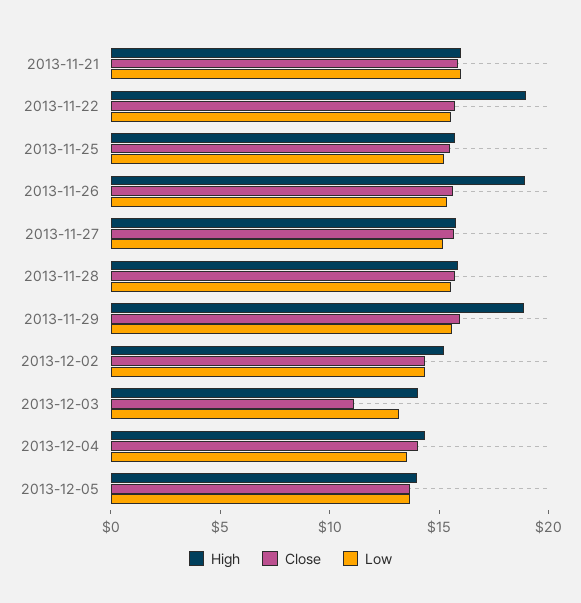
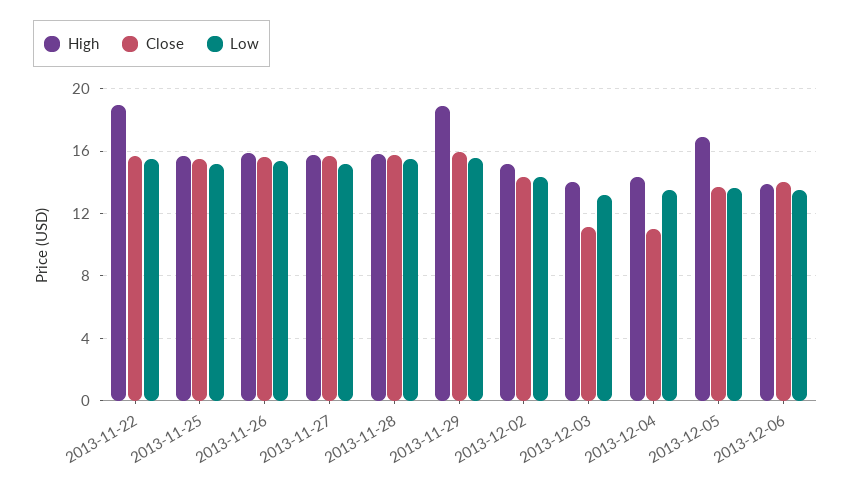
High, 2013-11-21: 16 -> none
Close, 2013-11-21: 16 -> none
Low, 2013-11-21: 16 -> none
High, 2013-11-26: 19 -> 16
Close, 2013-12-04: 14 -> 11
High, 2013-12-05: 14 -> 17
High, 2013-12-06: none -> 14
Close, 2013-12-06: none -> 14
Low, 2013-12-06: none -> 13.5

